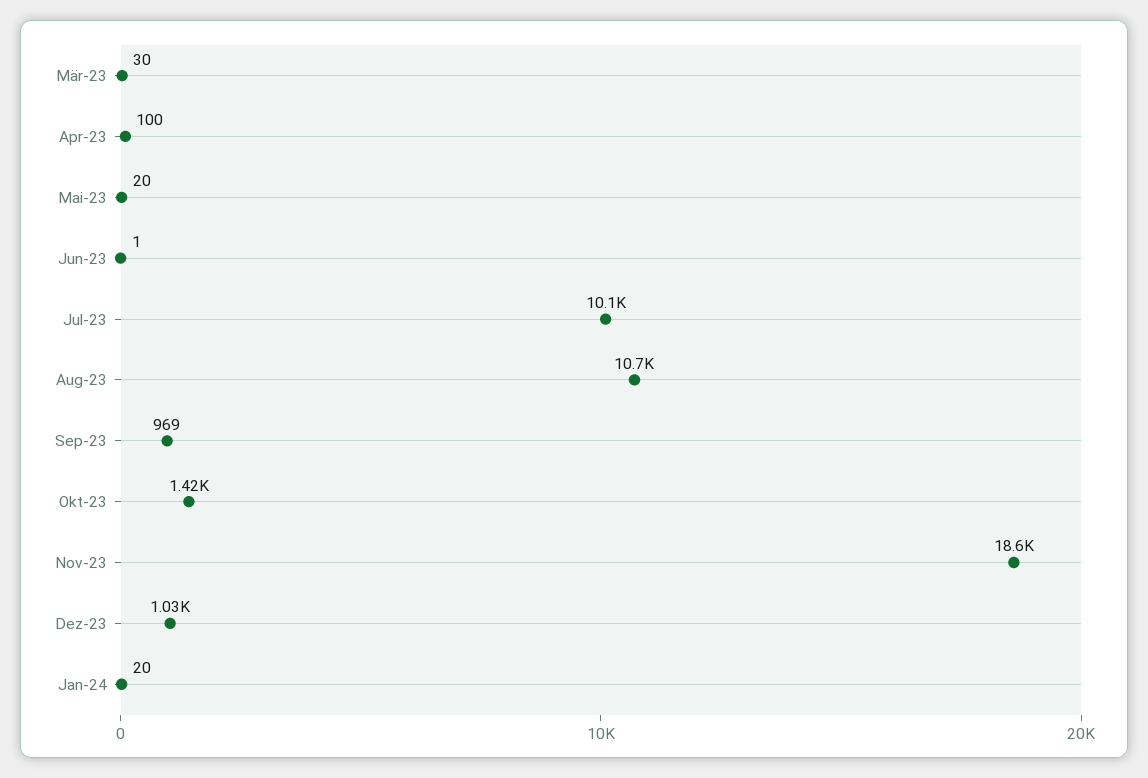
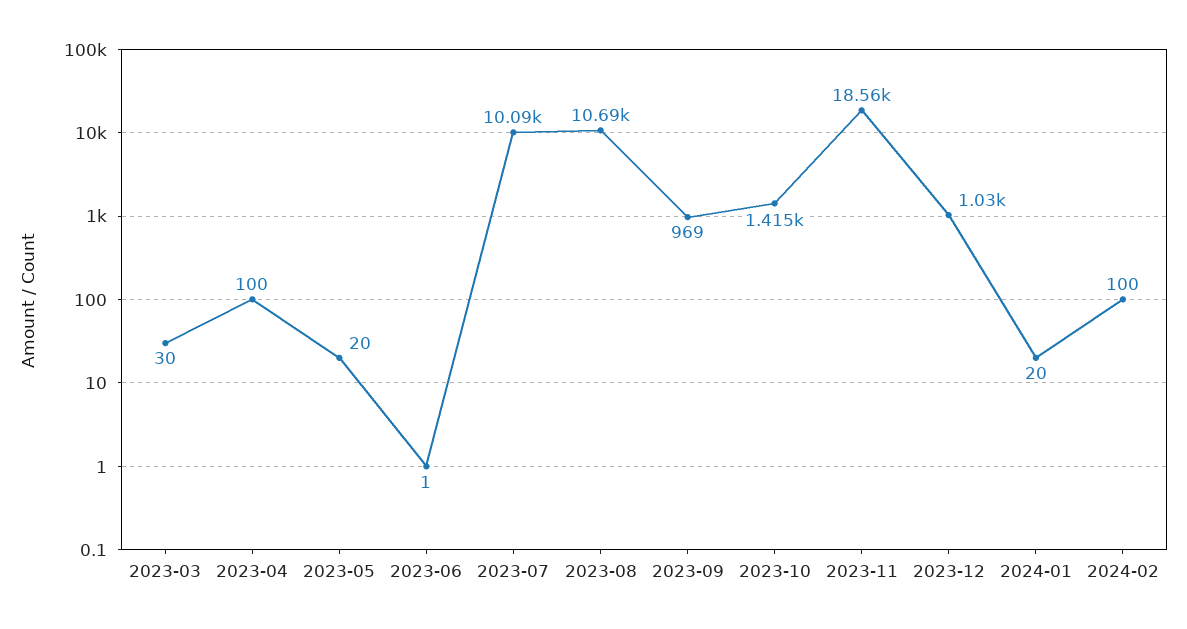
2024-02: none -> 100

